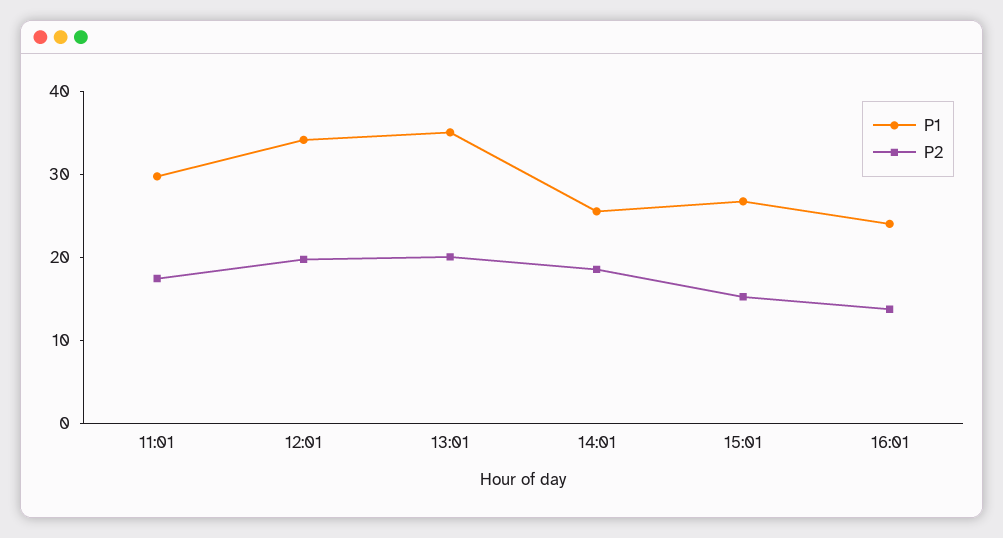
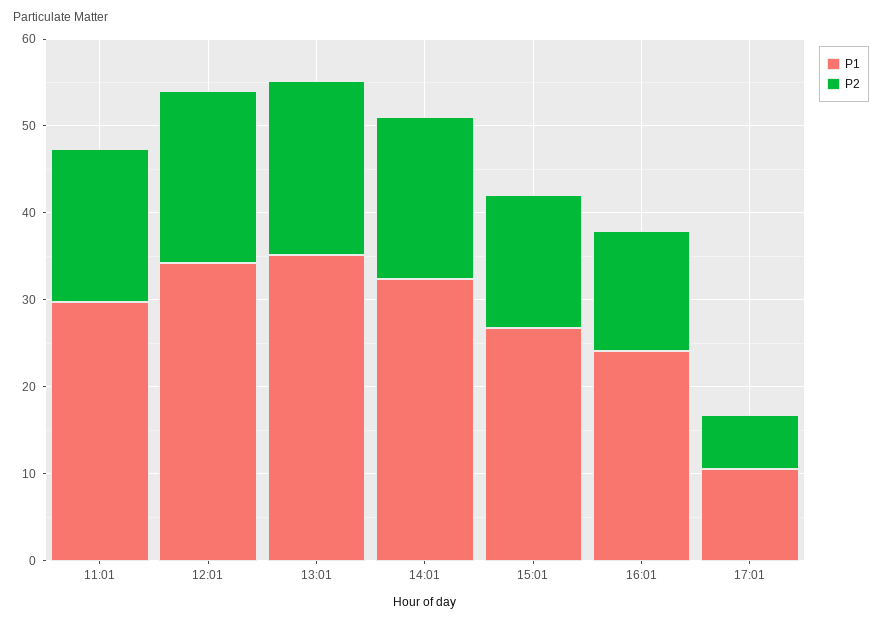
P1, 14:01: 26 -> 32
P1, 17:01: none -> 10
P2, 17:01: none -> 6

